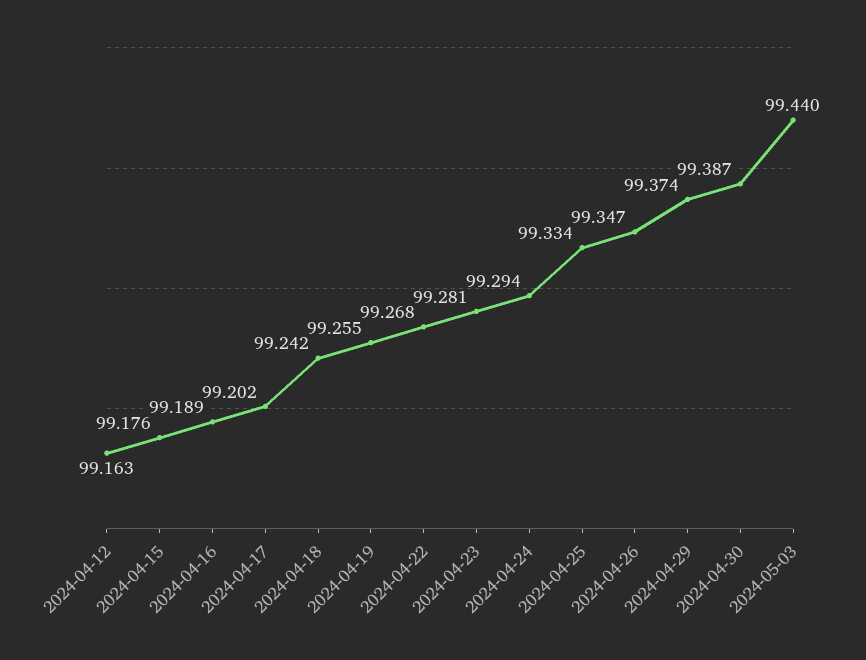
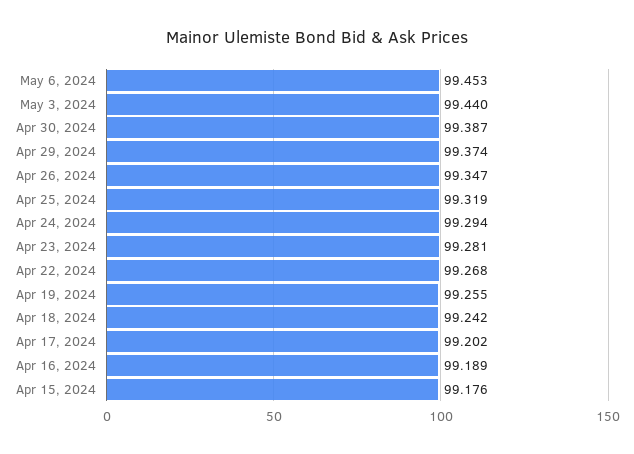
2024-04-12: 99.163 -> none
2024-04-25: 99.334 -> 99.319
May 6, 2024: none -> 99.453

